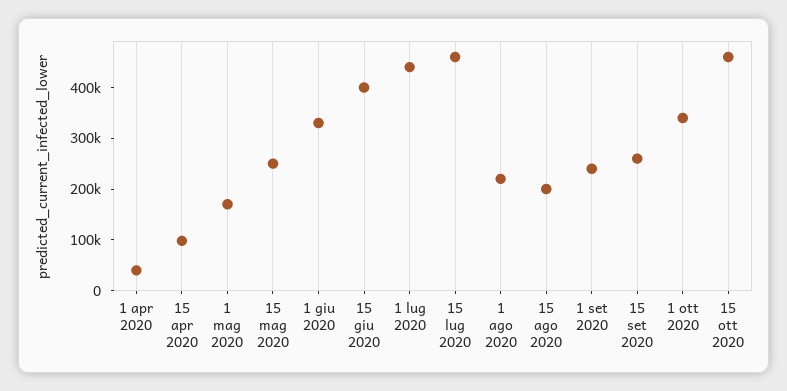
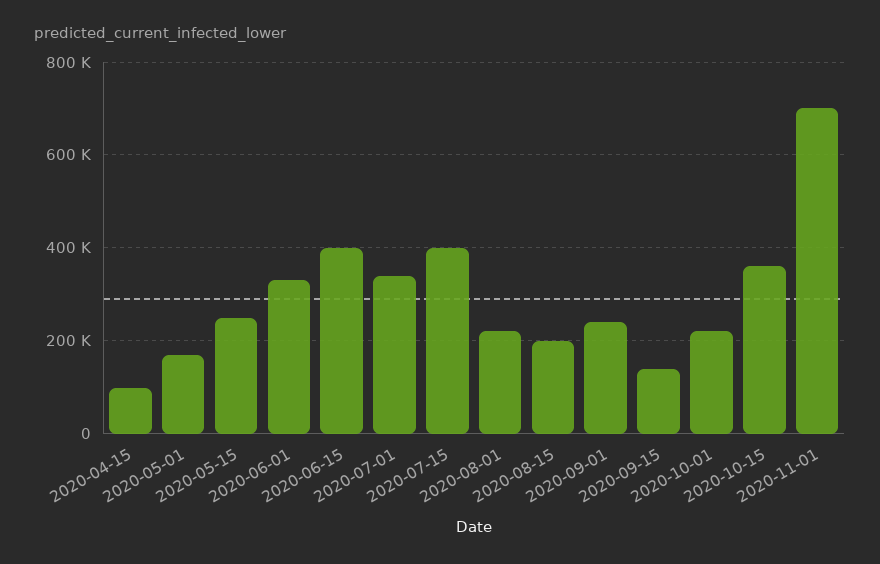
1 apr 2020: 40000 -> none
1 lug 2020: 440000 -> 340000
15 lug 2020: 460000 -> 400000
15 set 2020: 260000 -> 140000
1 ott 2020: 340000 -> 220000
15 ott 2020: 460000 -> 360000
2020-11-01: none -> 700000

